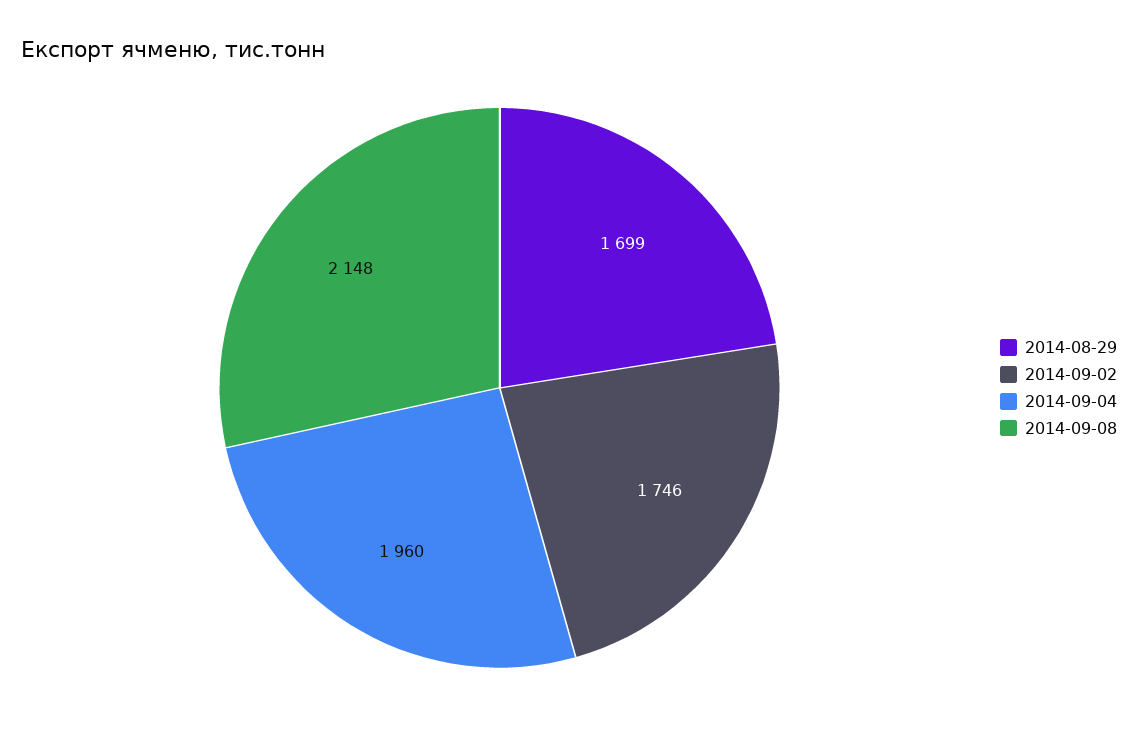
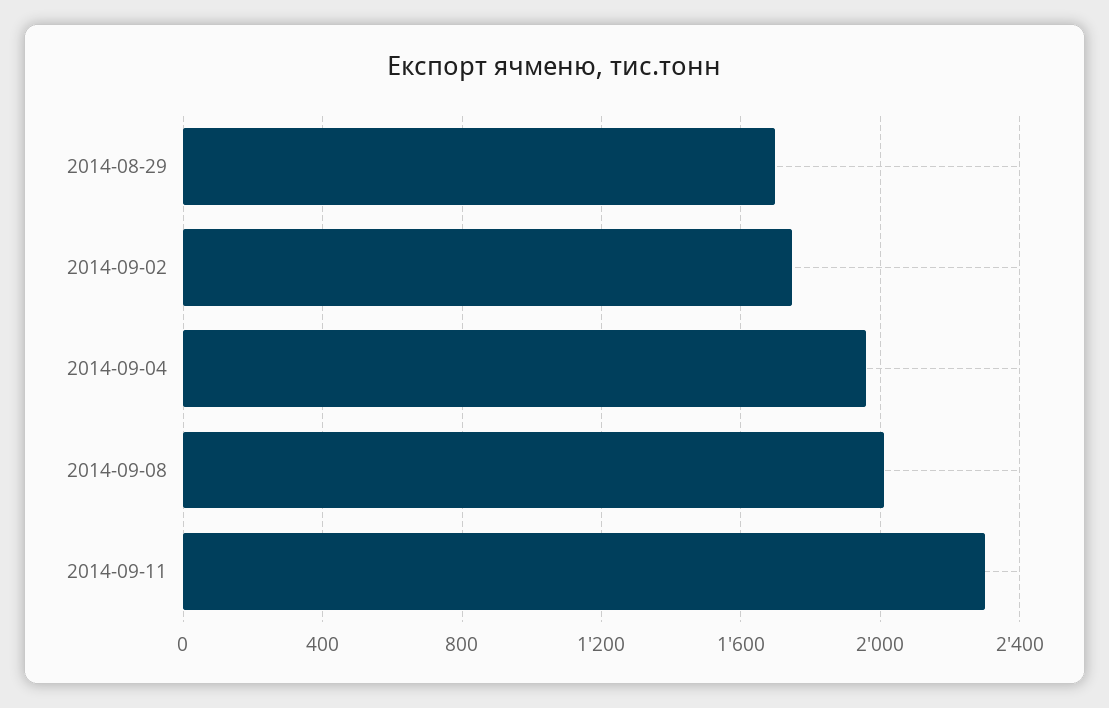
2014-09-08: 2148 -> 2000
2014-09-11: none -> 2300

